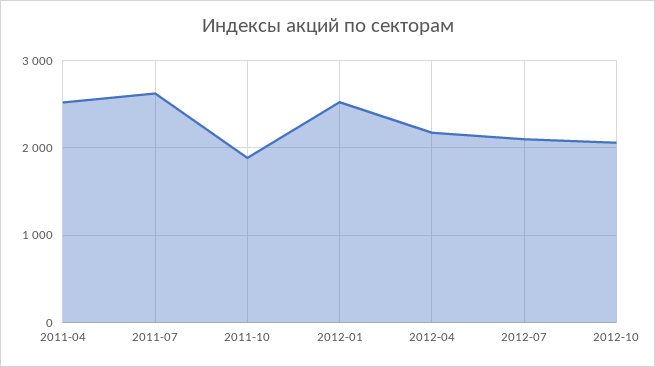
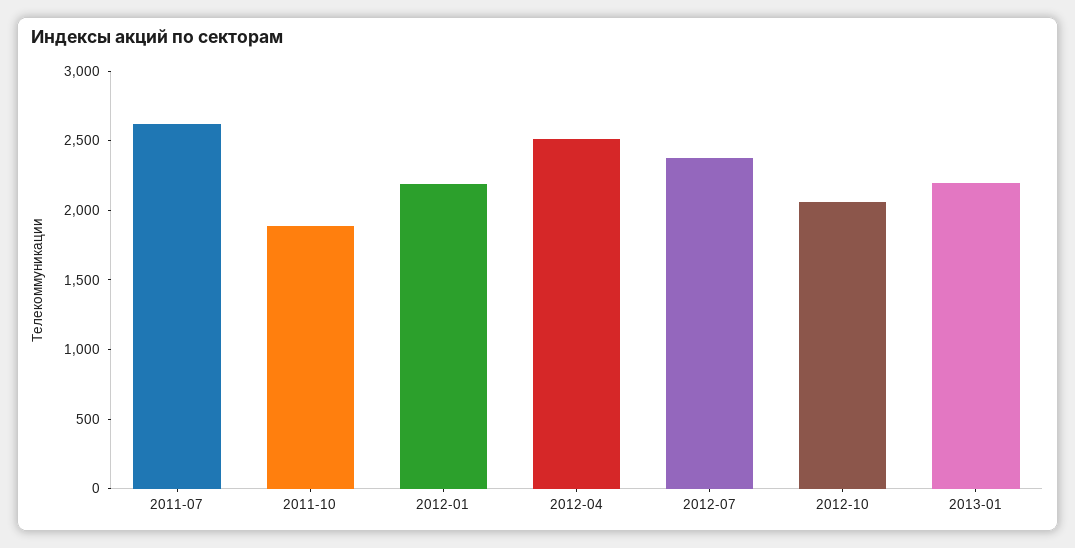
2011-04: 2500 -> none
2012-01: 2500 -> 2200
2012-04: 2200 -> 2500
2012-07: 2100 -> 2400
2013-01: none -> 2200

